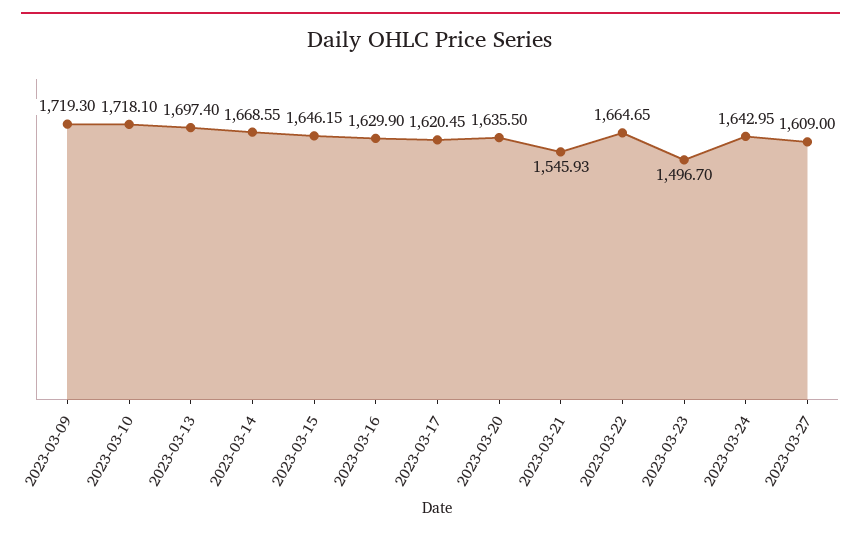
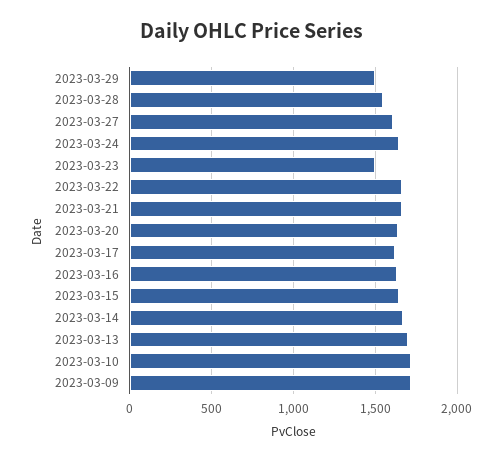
2023-03-21: 1545.93 -> 1650
2023-03-29: none -> 1500
2023-03-28: none -> 1550

